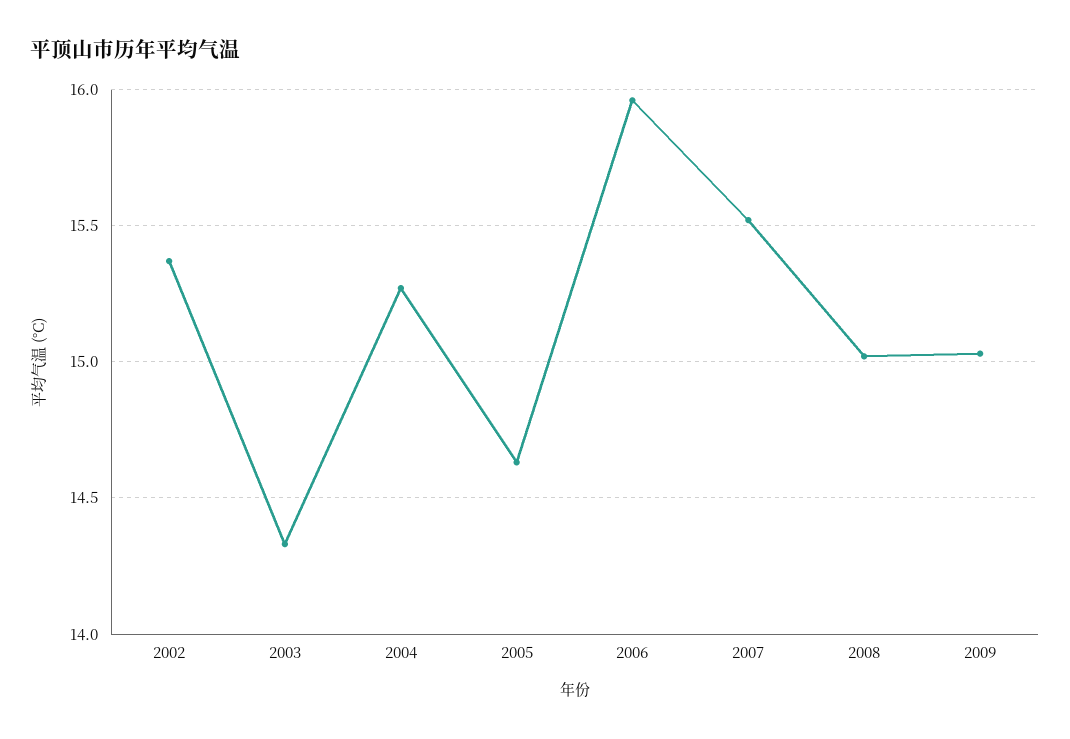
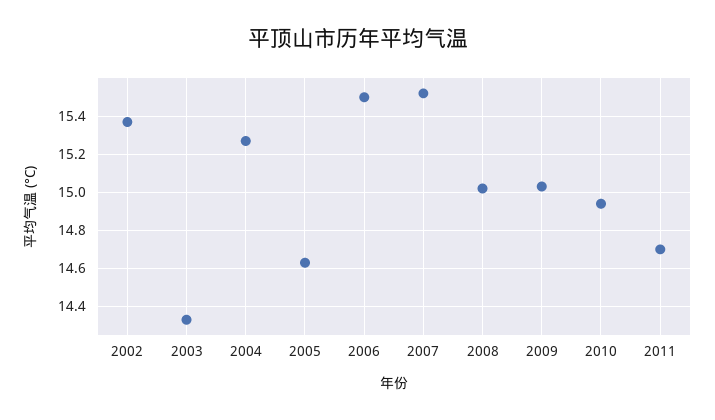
2006: 15.95 -> 15.5
2010: none -> 14.95
2011: none -> 14.7

